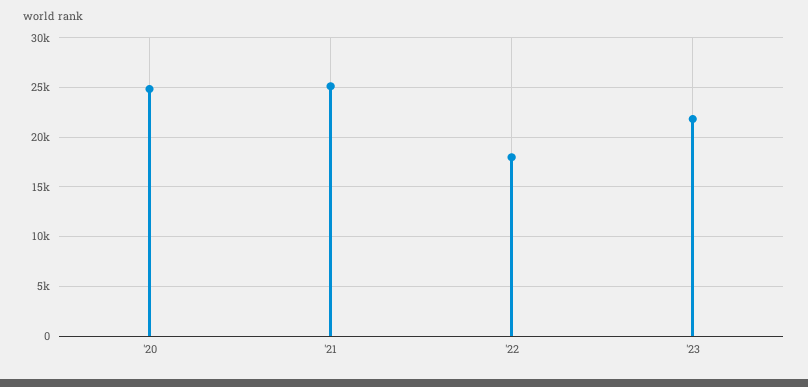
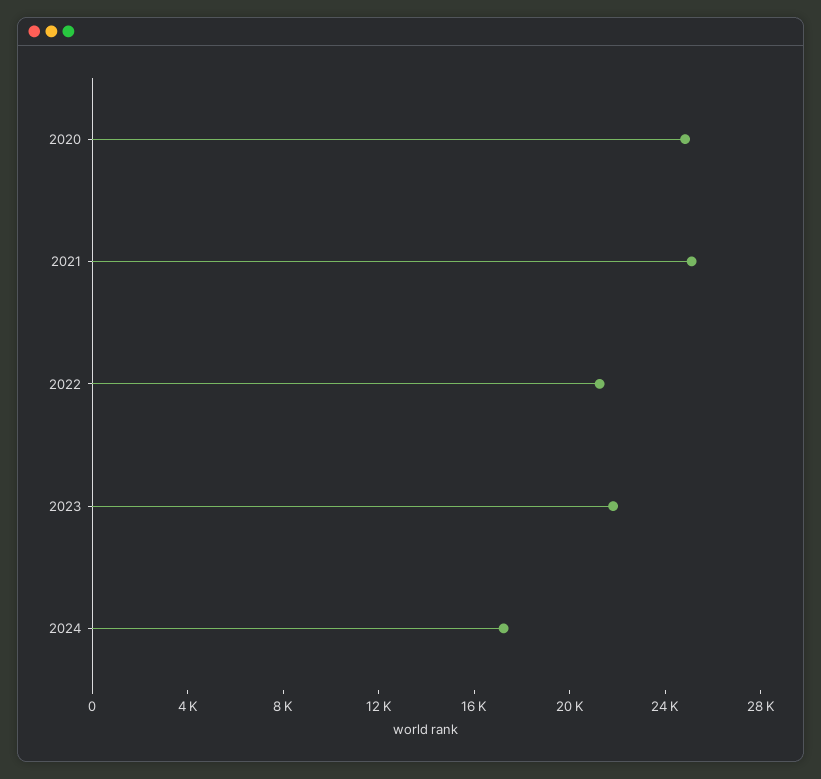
'22: 18000 -> 21000
2024: none -> 17000

